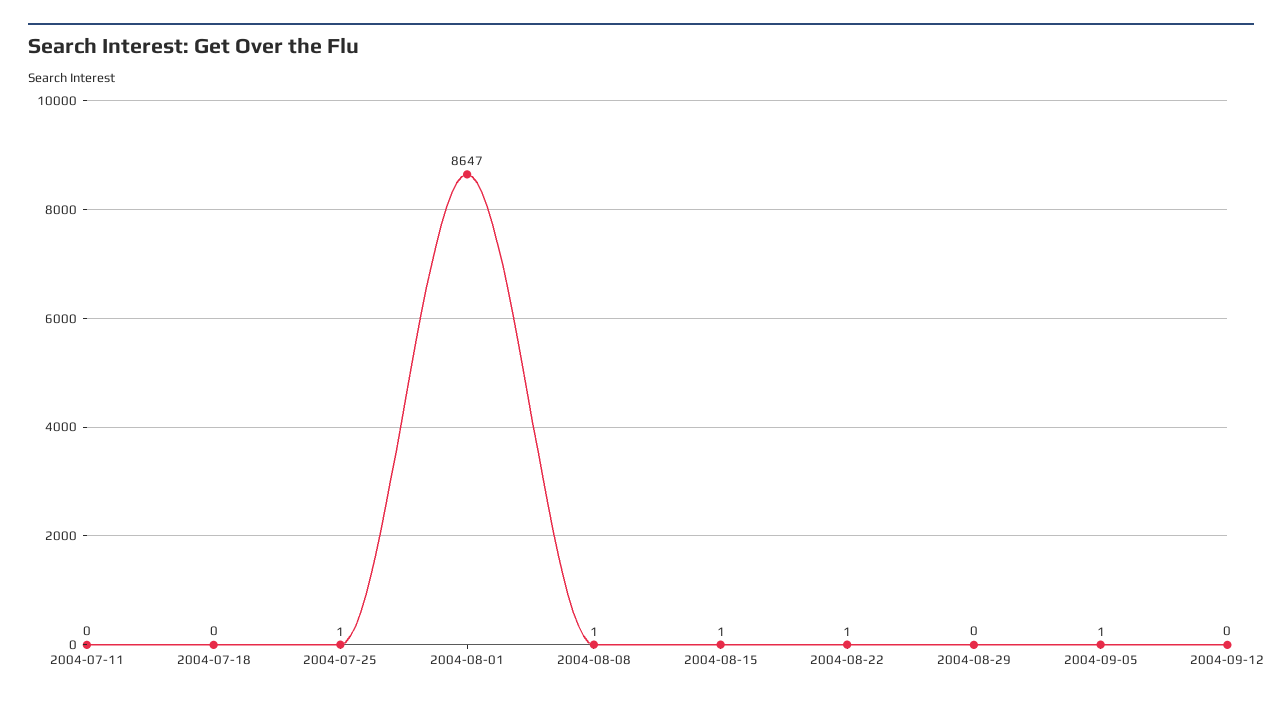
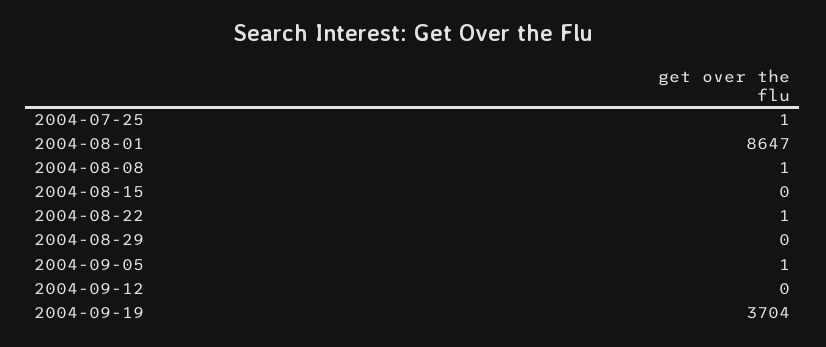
2004-07-11: 0 -> none
2004-07-18: 0 -> none
2004-08-15: 1 -> 0
2004-09-19: none -> 3704

